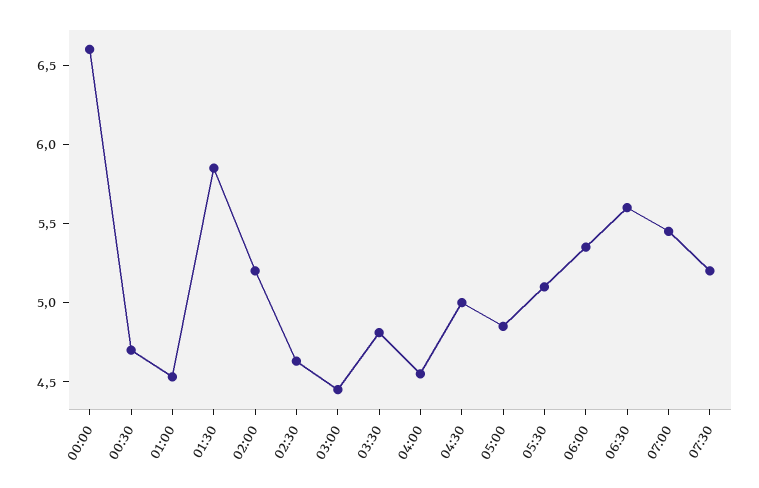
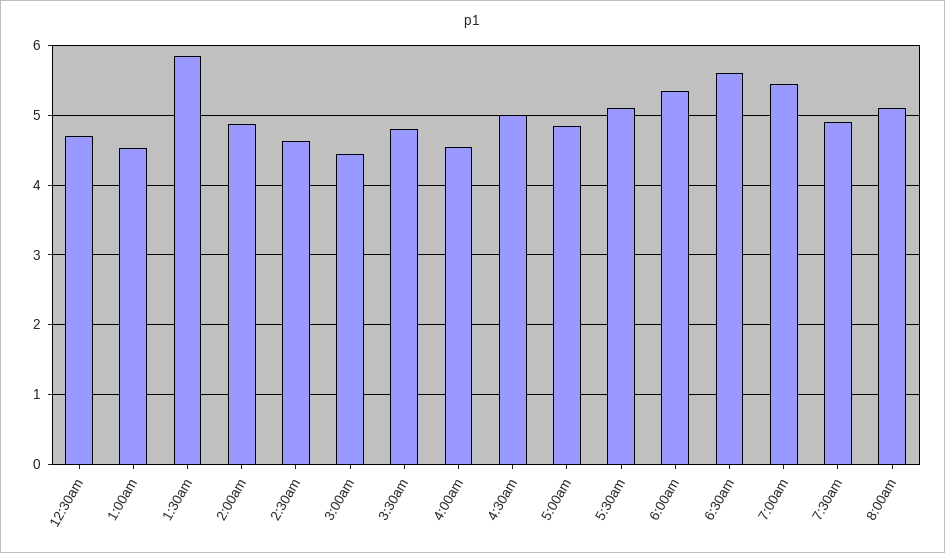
00:00: 6.6 -> none
02:00: 5.2 -> 4.9
07:30: 5.2 -> 4.9
8:00am: none -> 5.1

